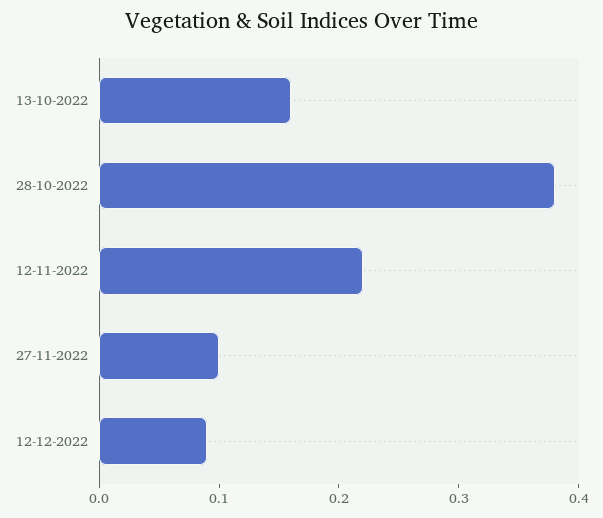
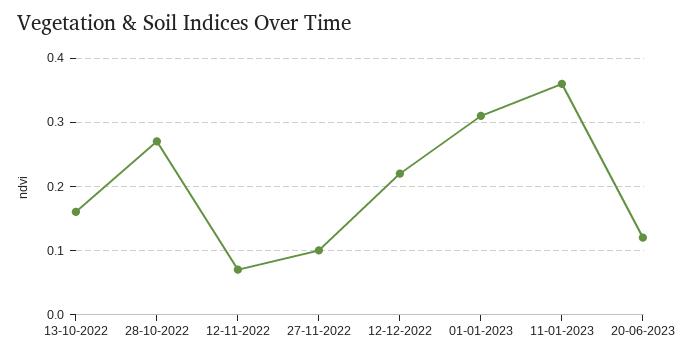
28-10-2022: 0.38 -> 0.27
12-11-2022: 0.22 -> 0.07
12-12-2022: 0.09 -> 0.22
01-01-2023: none -> 0.31
11-01-2023: none -> 0.36
20-06-2023: none -> 0.12

